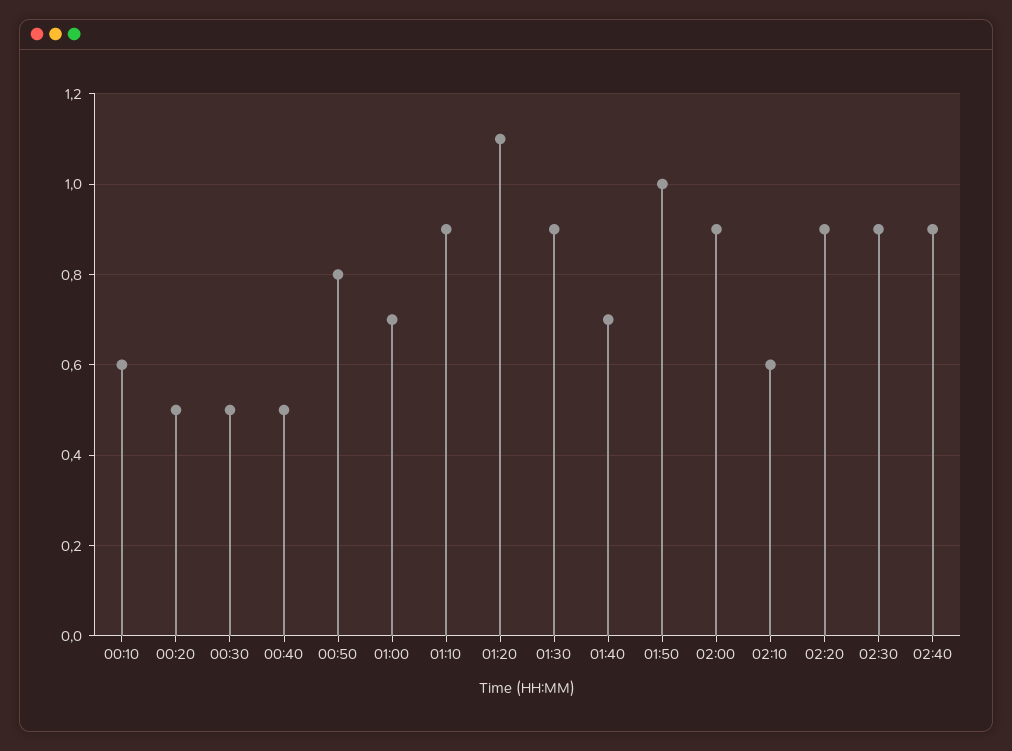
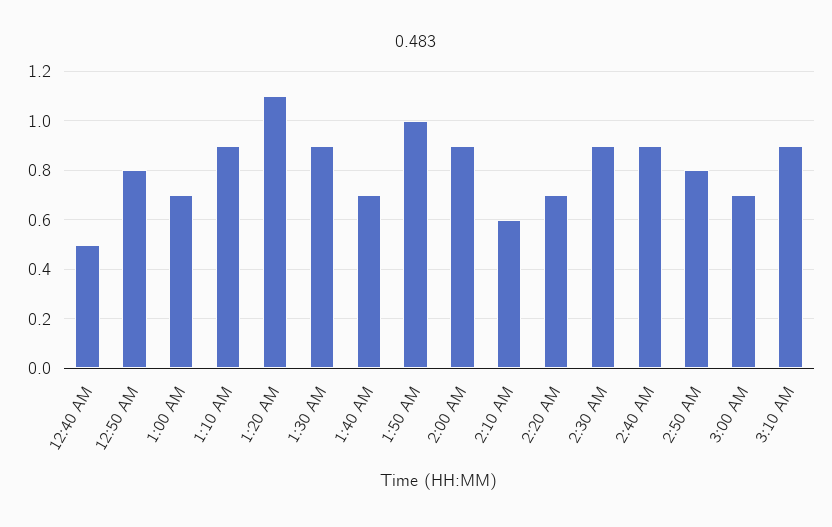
00:10: 0.6 -> none
00:20: 0.5 -> none
00:30: 0.5 -> none
02:20: 0.9 -> 0.7
2:50 AM: none -> 0.8
3:00 AM: none -> 0.7
3:10 AM: none -> 0.9

